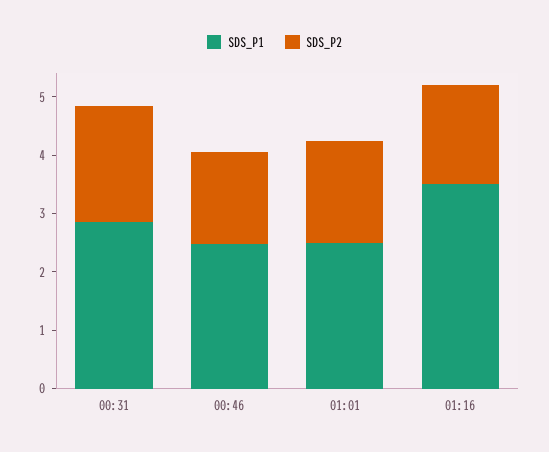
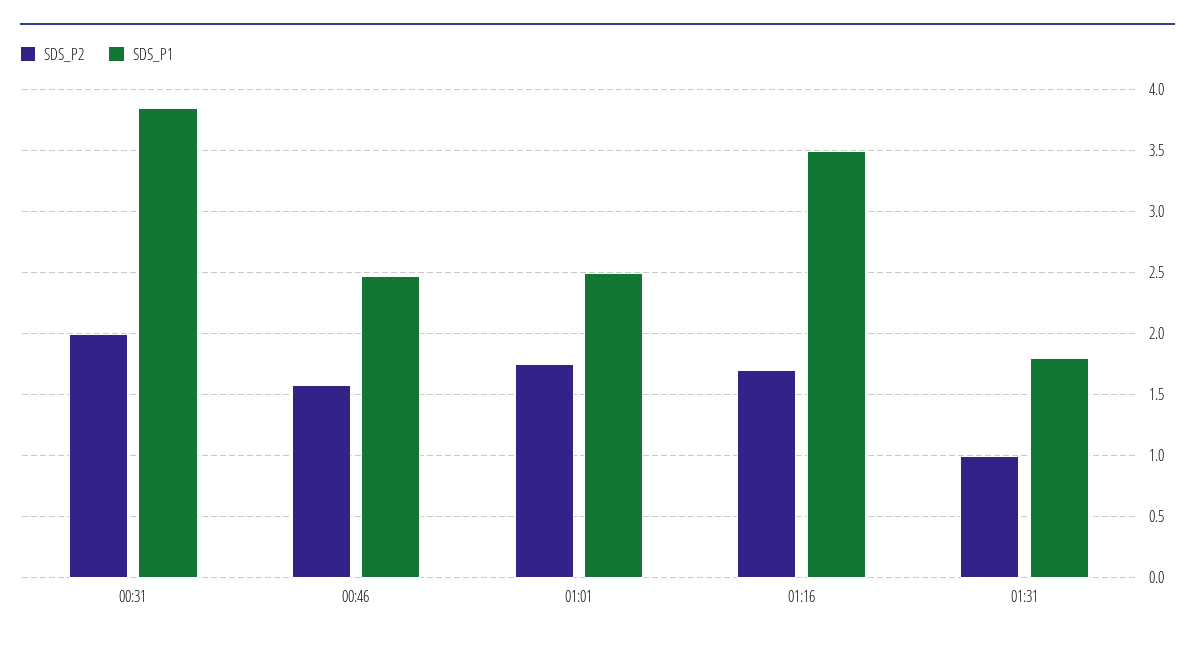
SDS_P1, 00:31: 2.8 -> 3.85
SDS_P2, 01:31: none -> 1
SDS_P1, 01:31: none -> 1.8

